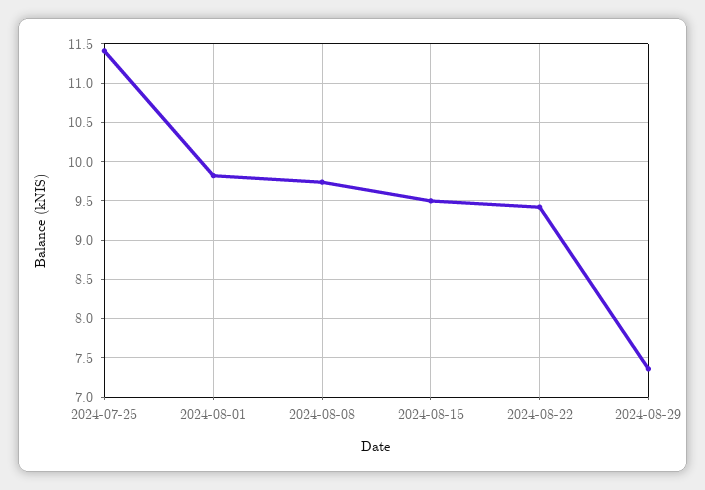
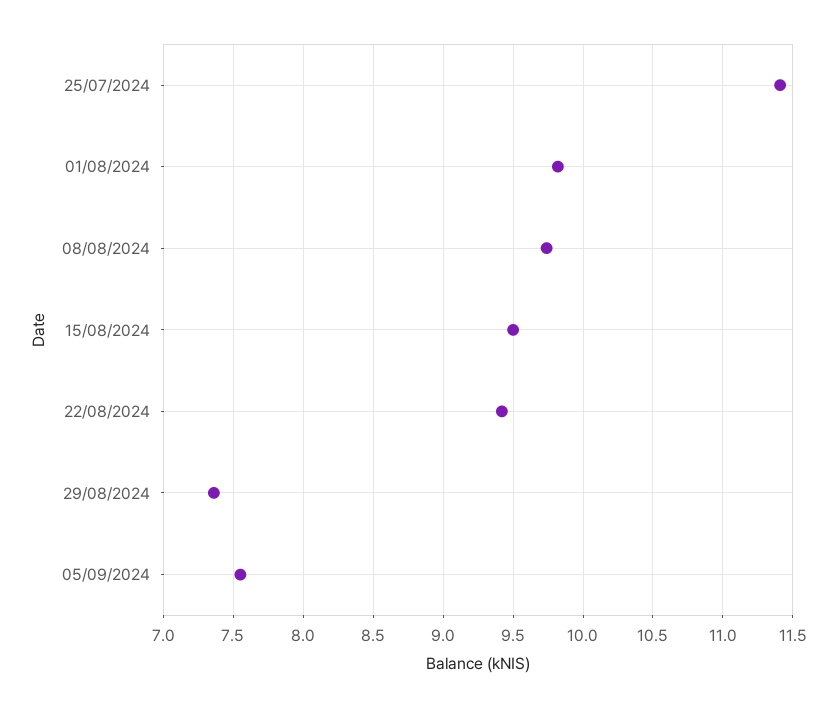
05/09/2024: none -> 7.55

